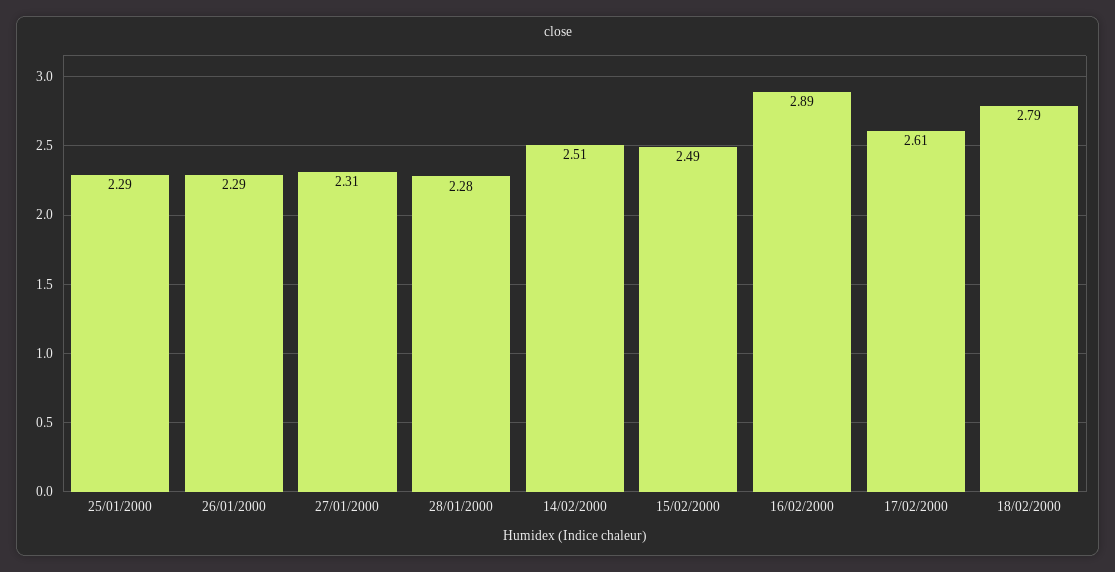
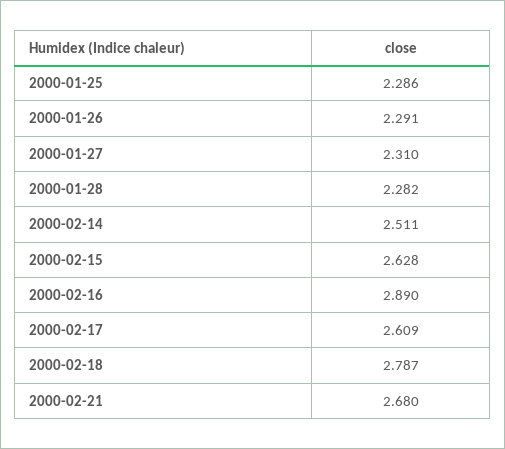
15/02/2000: 2.49 -> 2.628
2000-02-21: none -> 2.68

